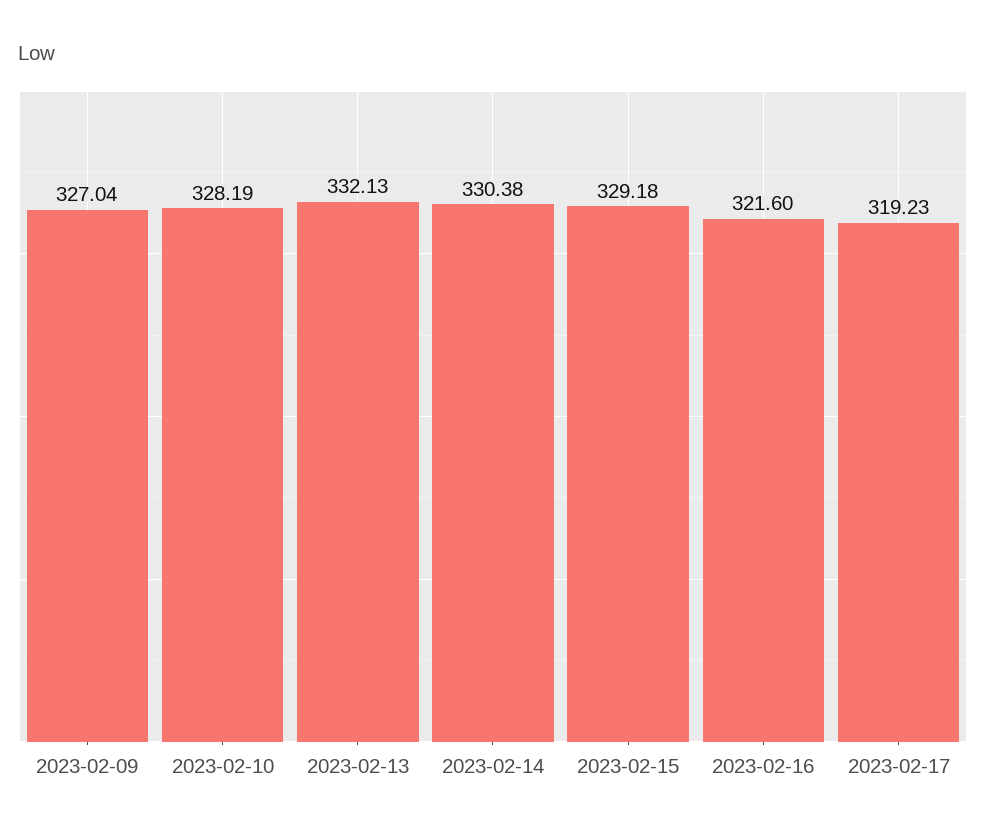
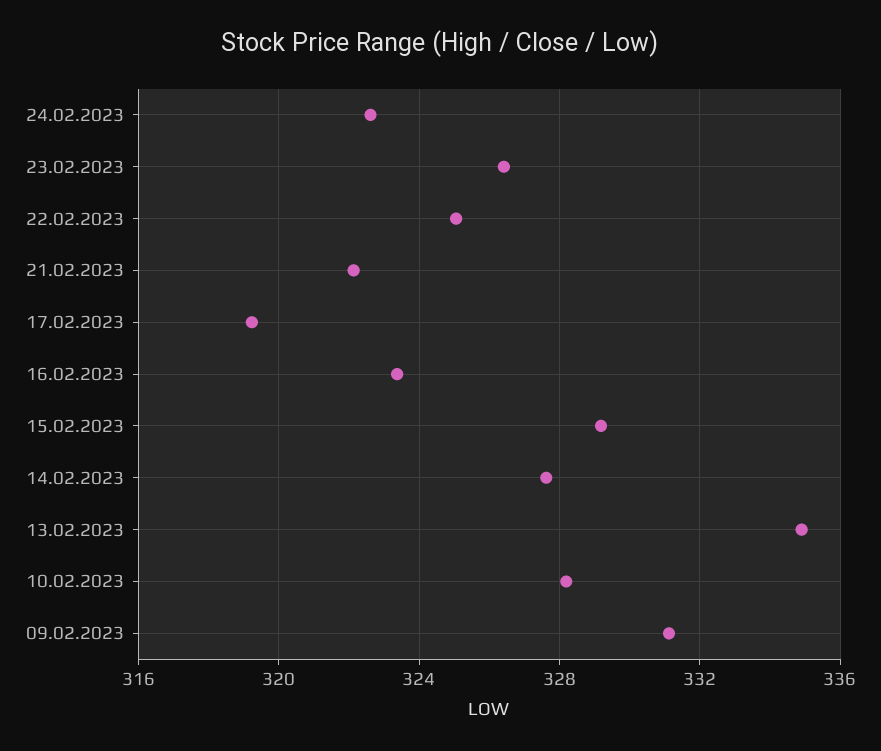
2023-02-09: 327.04 -> 331
2023-02-13: 332.13 -> 335
2023-02-14: 330.38 -> 327.5
2023-02-16: 321.6 -> 323.5
24.02.2023: none -> 322.5
23.02.2023: none -> 326.5
22.02.2023: none -> 325
21.02.2023: none -> 322

